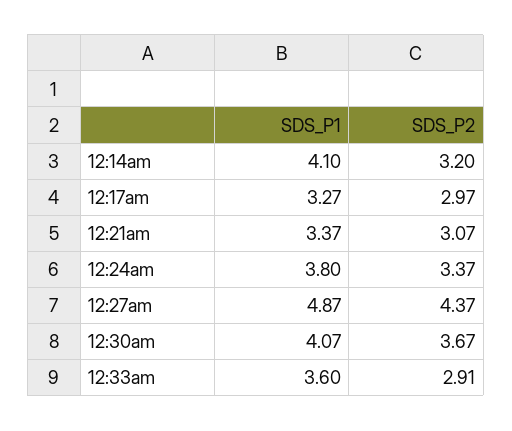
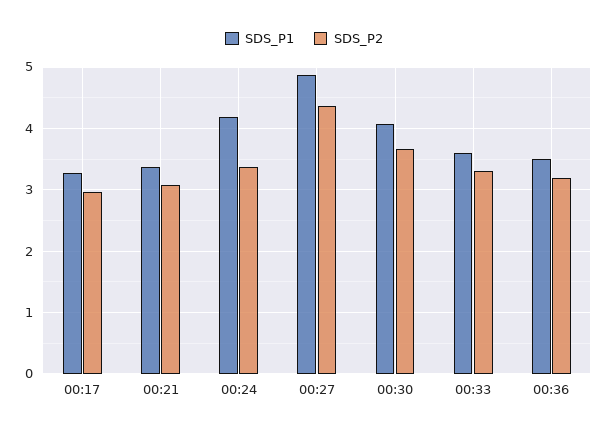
SDS_P1, 12:14am: 4.1 -> none
SDS_P2, 12:14am: 3.2 -> none
SDS_P1, 12:24am: 3.8 -> 4.2
SDS_P2, 12:33am: 2.91 -> 3.3
SDS_P1, 00:36: none -> 3.5
SDS_P2, 00:36: none -> 3.2

